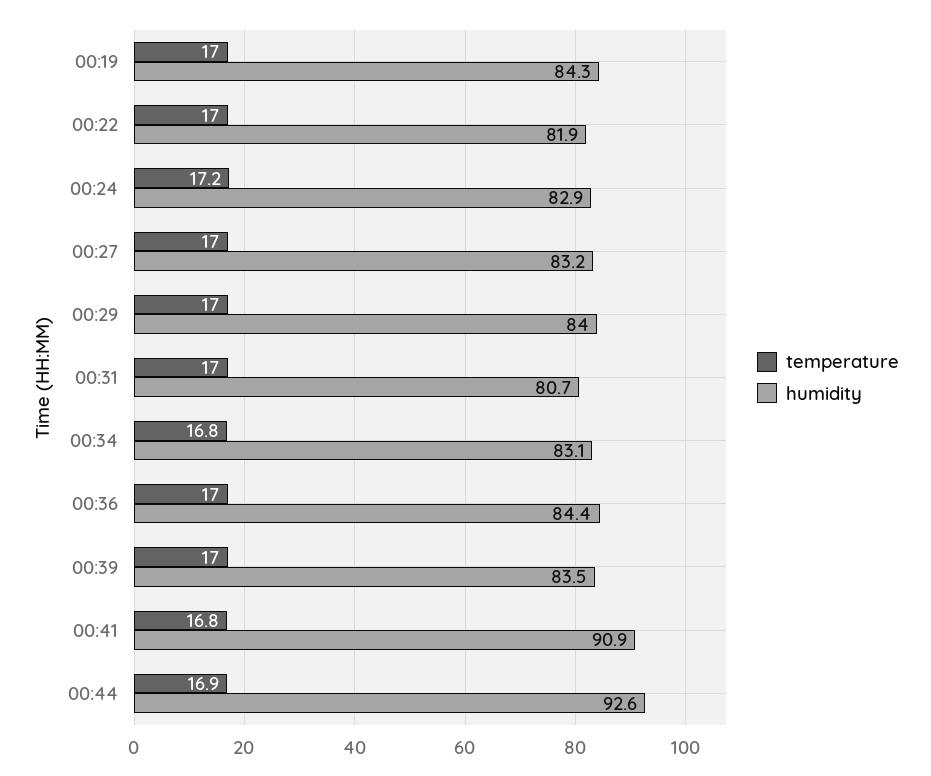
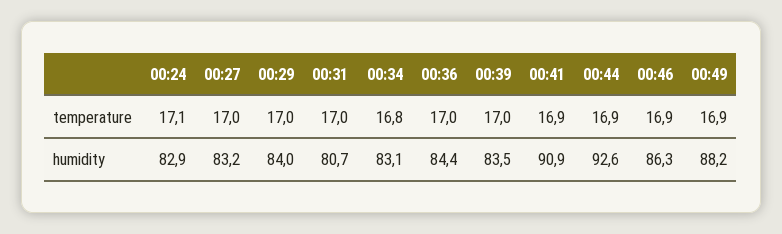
temperature, 00:19: 17 -> none
humidity, 00:19: 84.3 -> none
temperature, 00:22: 17 -> none
humidity, 00:22: 81.9 -> none
temperature, 00:24: 17.2 -> 17.1
temperature, 00:41: 16.8 -> 16.9
temperature, 00:46: none -> 16.9
temperature, 00:49: none -> 16.9
humidity, 00:46: none -> 86.3
humidity, 00:49: none -> 88.2

